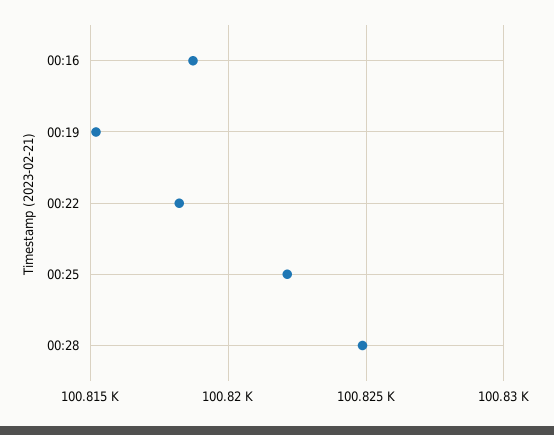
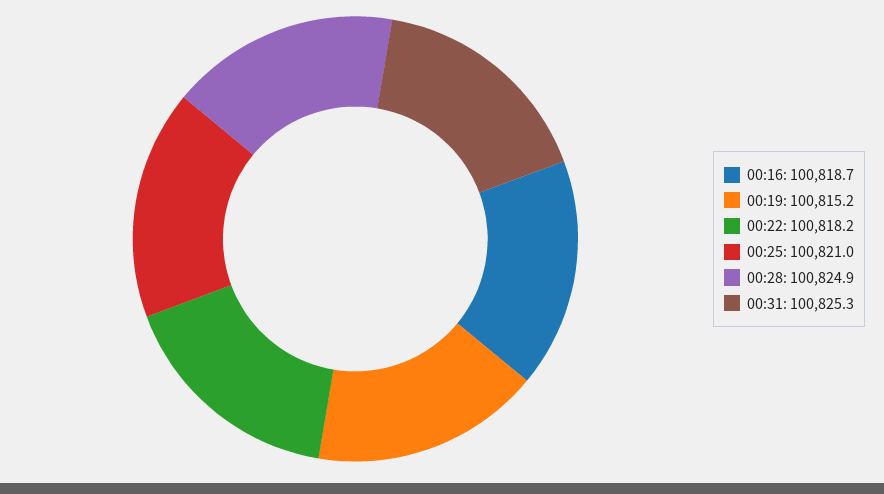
00:25: 100822 -> 100821
00:31: none -> 100825.3

